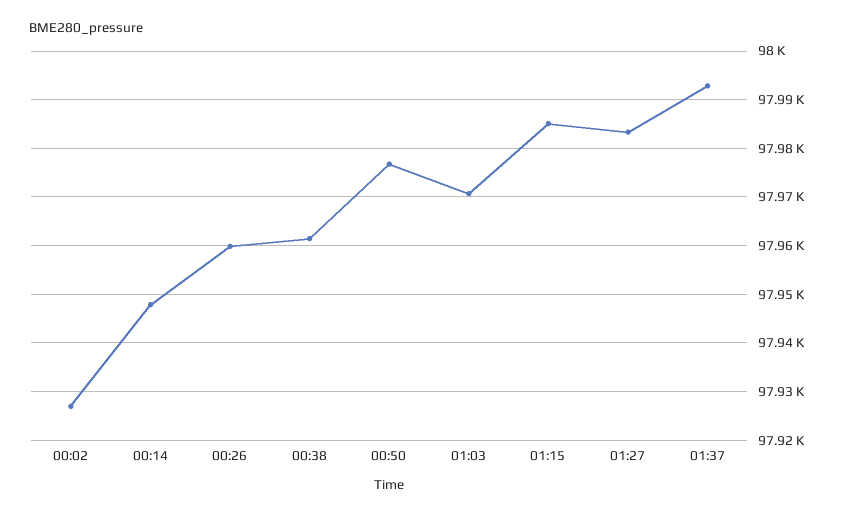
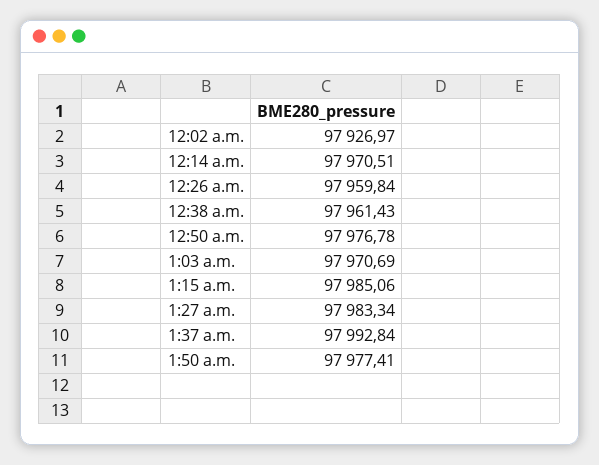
00:14: 97948 -> 97970.51
1:50 a.m.: none -> 97977.41

